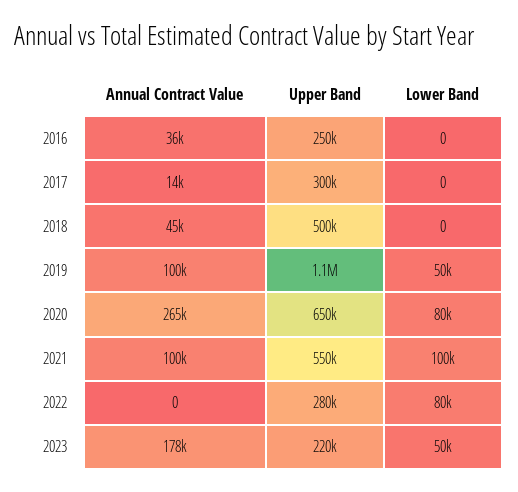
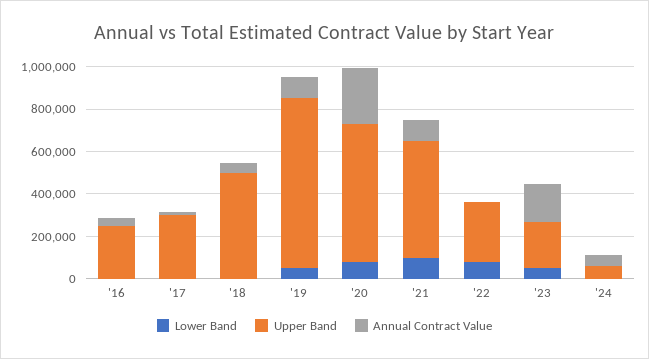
Upper Band, 2019: 1100000 -> 800000
Lower Band, '24: none -> 0
Upper Band, '24: none -> 50000
Annual Contract Value, '24: none -> 50000

